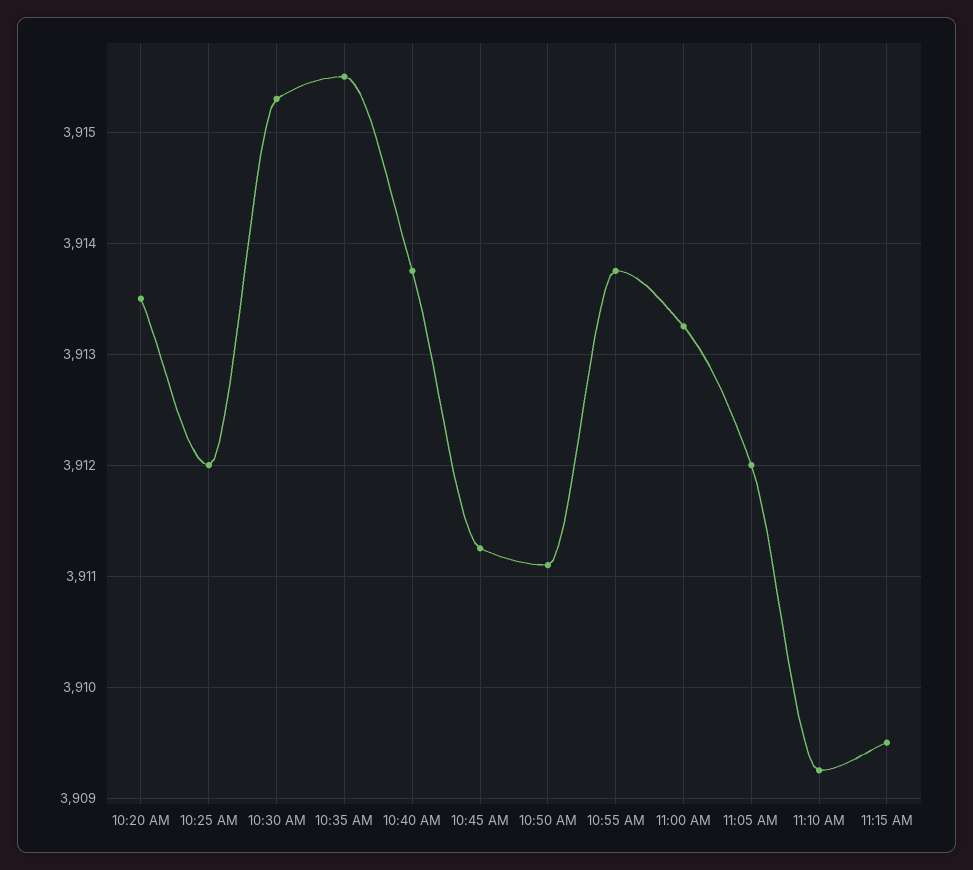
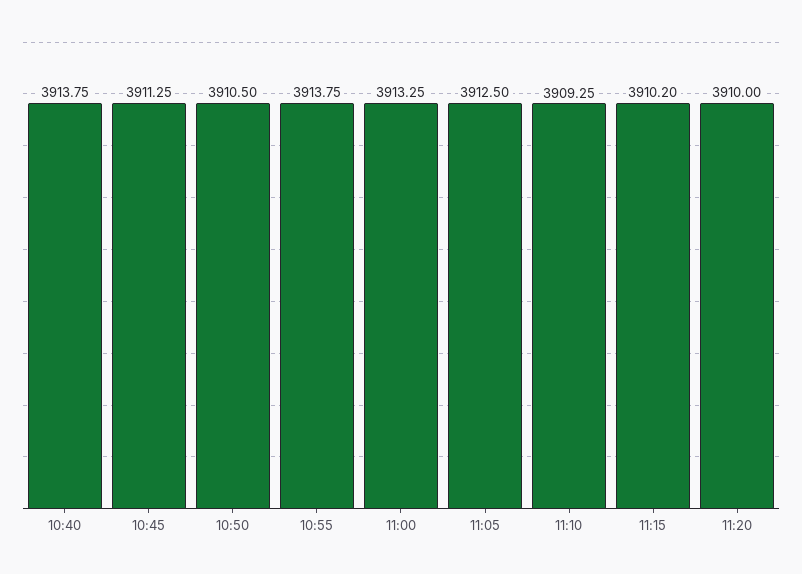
10:20 AM: 3913.5 -> none
10:25 AM: 3912 -> none
10:30 AM: 3915.3 -> none
10:35 AM: 3915.5 -> none
10:50 AM: 3911.1 -> 3910.5
11:05 AM: 3912 -> 3912.5
11:15 AM: 3909.5 -> 3910.2
11:20: none -> 3910

